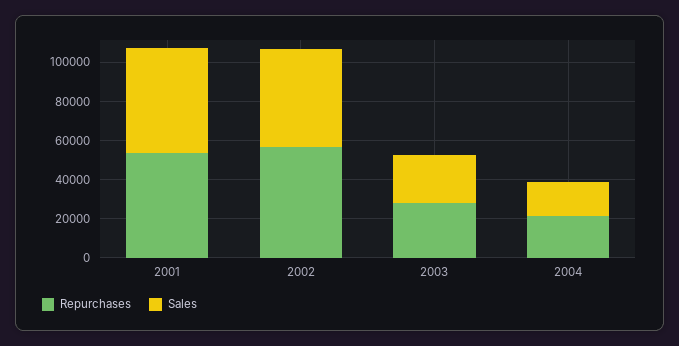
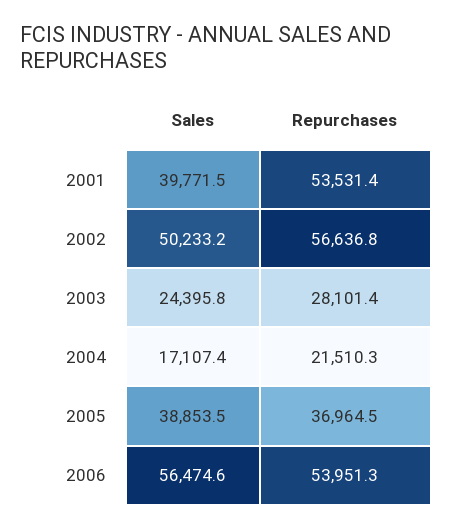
Sales, 2001: 55000 -> 39771.5
Sales, 2005: none -> 38853.5
Repurchases, 2005: none -> 36964.5
Sales, 2006: none -> 56474.6
Repurchases, 2006: none -> 53951.3

